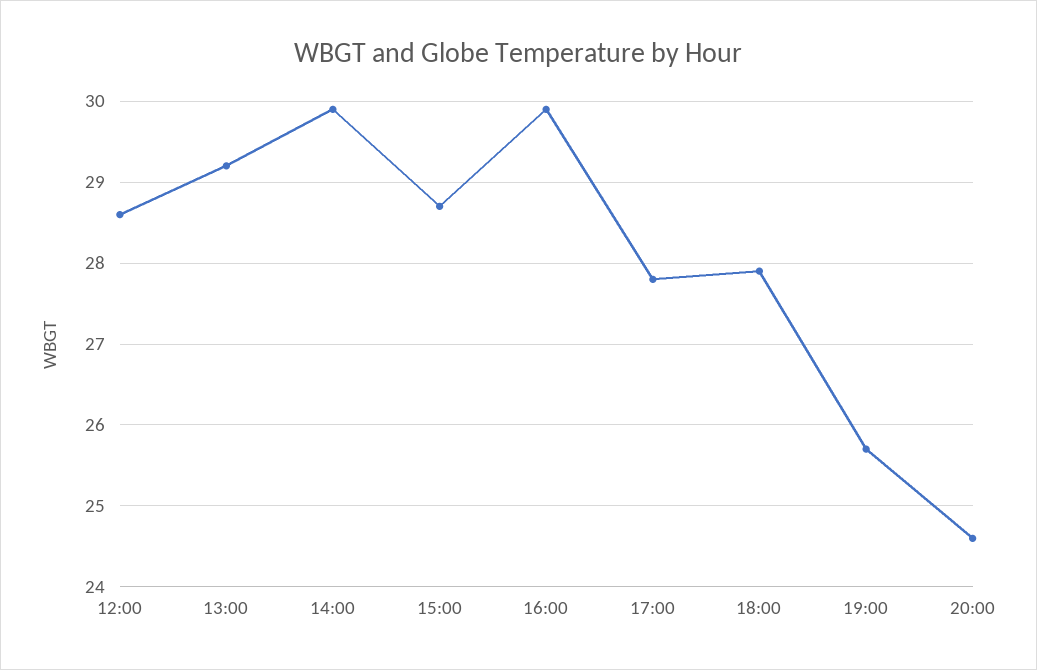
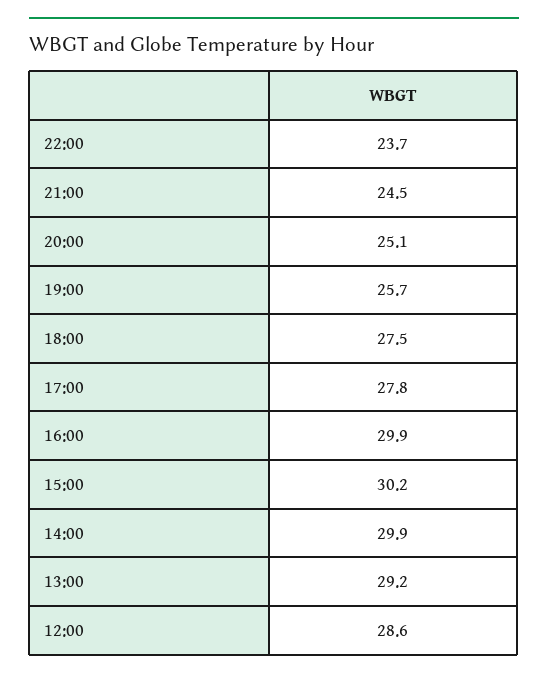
15:00: 28.7 -> 30.2
18:00: 27.9 -> 27.5
20:00: 24.6 -> 25.1
22:00: none -> 23.7
21:00: none -> 24.5

